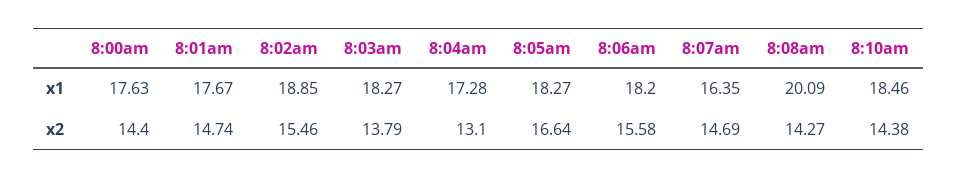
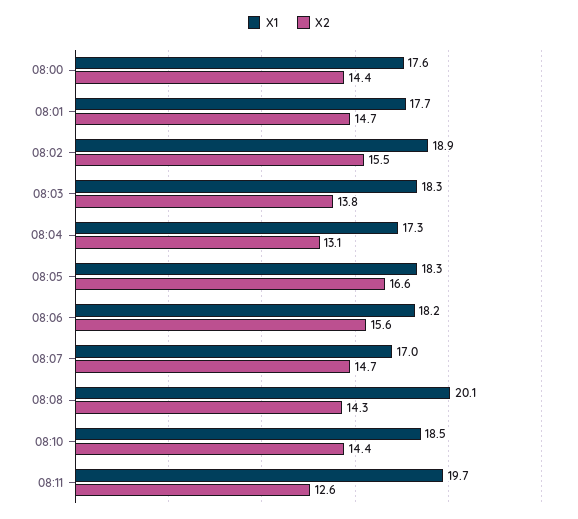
x1, 8:07am: 16.35 -> 17
x1, 08:11: none -> 19.7
x2, 08:11: none -> 12.6

